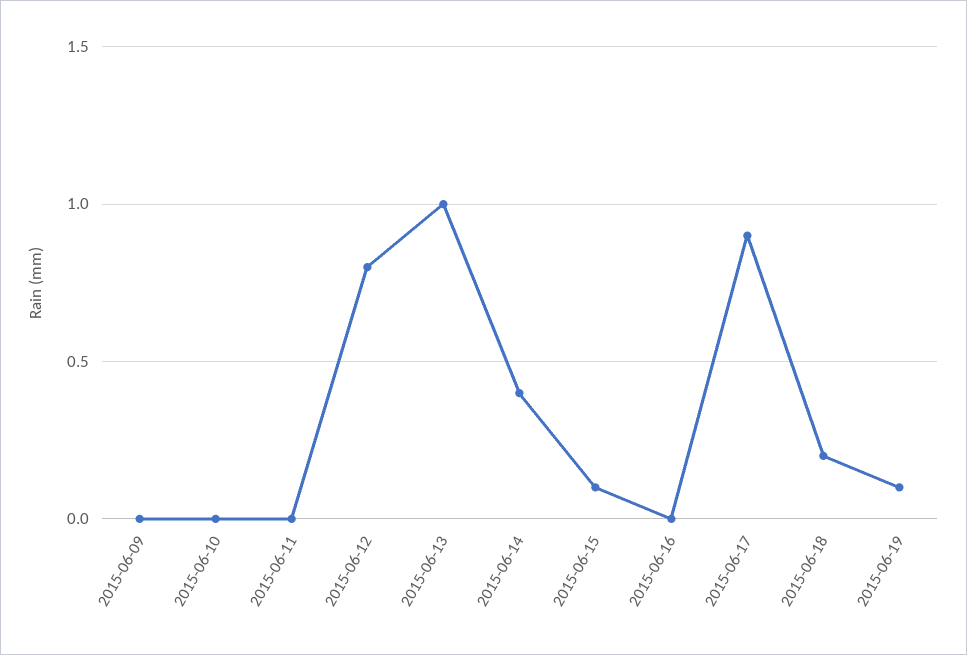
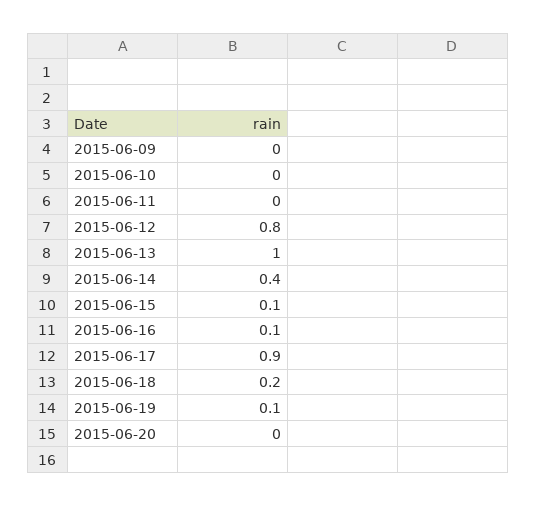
2015-06-16: 0 -> 0.1
2015-06-20: none -> 0

